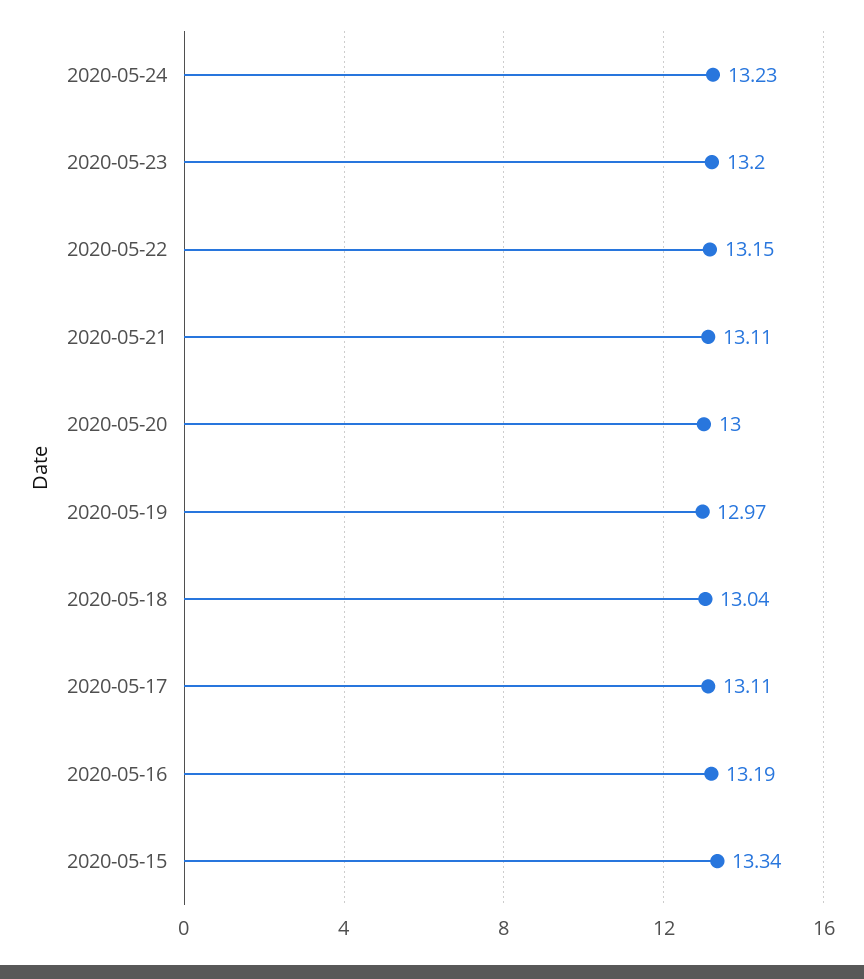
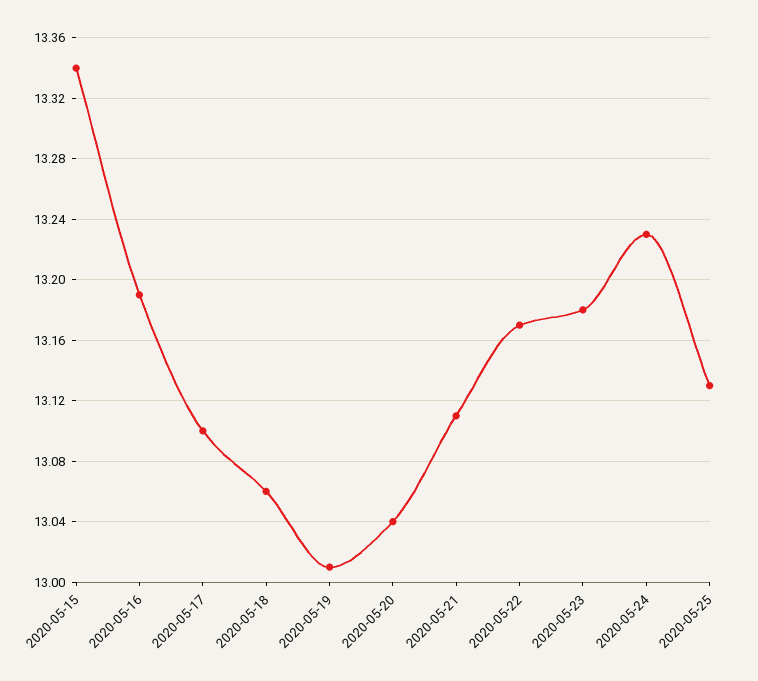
2020-05-23: 13.2 -> 13.18
2020-05-22: 13.15 -> 13.17
2020-05-20: 13 -> 13.04
2020-05-19: 12.97 -> 13.01
2020-05-18: 13.04 -> 13.06
2020-05-17: 13.11 -> 13.1
2020-05-25: none -> 13.13

